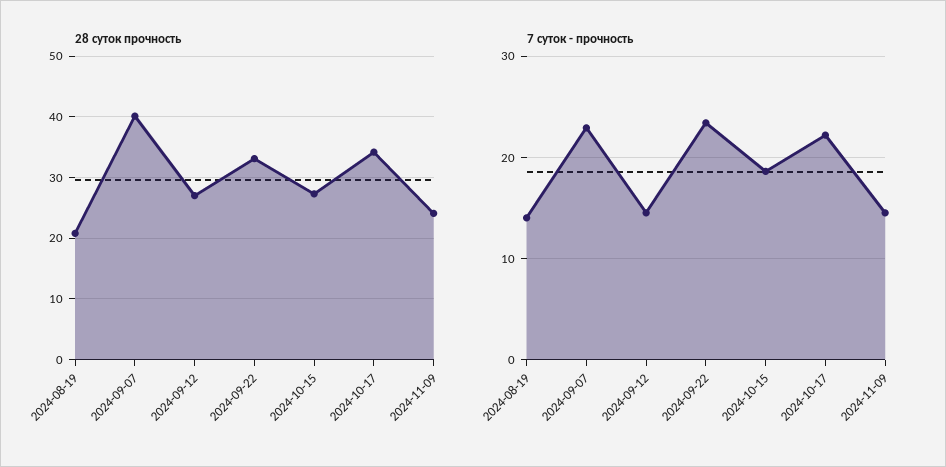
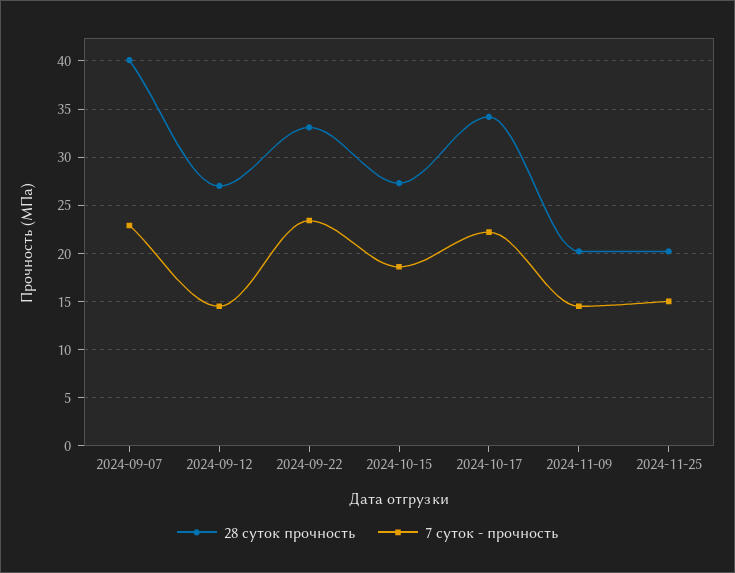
28 суток прочность, 2024-08-19: 21 -> none
28 суток прочность, 2024-11-09: 24 -> 20
7 суток - прочность, 2024-08-19: 14 -> none
28 суток прочность, 2024-11-25: none -> 20
7 суток - прочность, 2024-11-25: none -> 15

